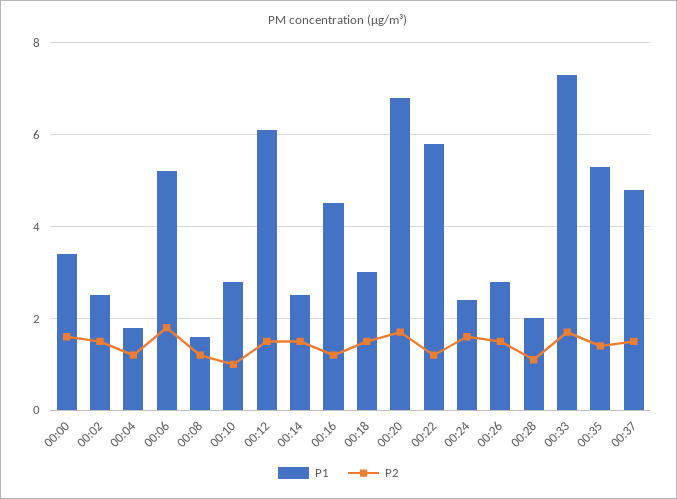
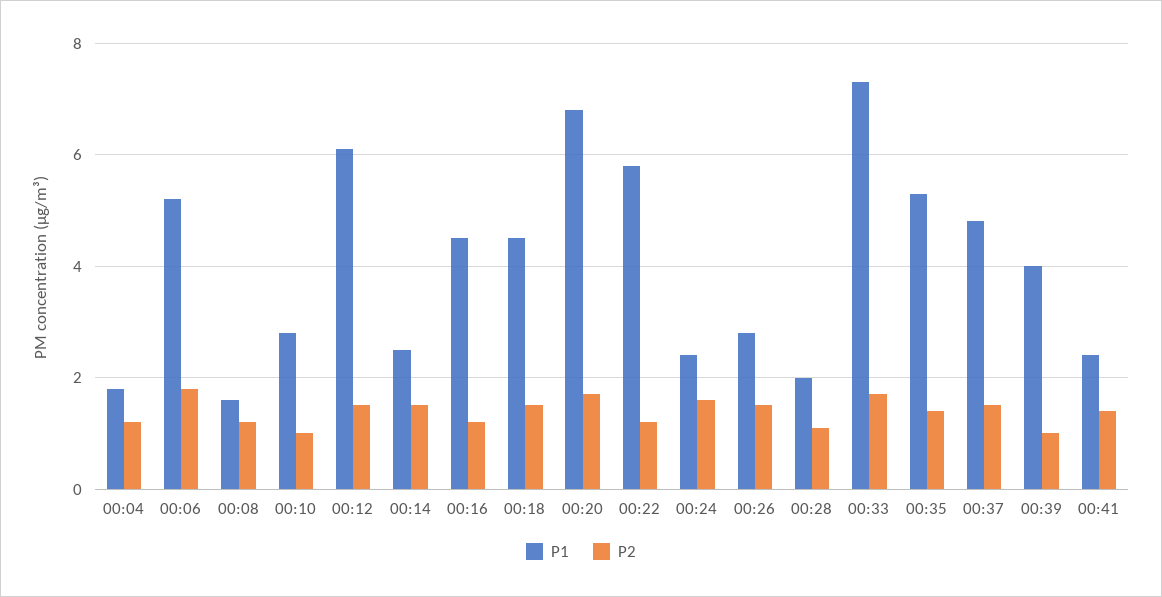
P1, 00:00: 3.5 -> none
P2, 00:00: 1.5 -> none
P1, 00:02: 2.5 -> none
P2, 00:02: 1.5 -> none
P1, 00:18: 3 -> 4.5
P1, 00:39: none -> 4
P2, 00:39: none -> 1
P1, 00:41: none -> 2.5
P2, 00:41: none -> 1.5

